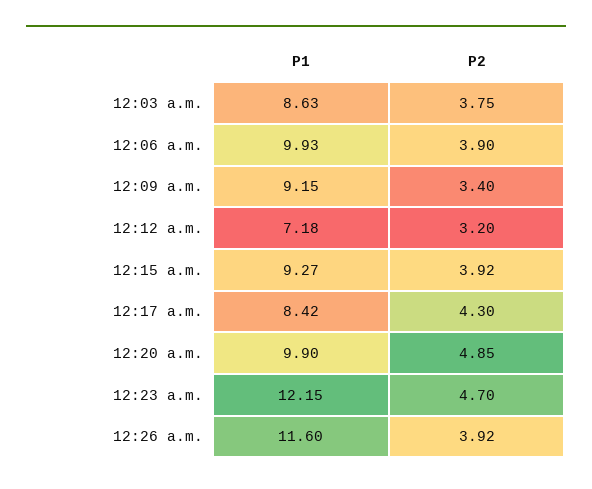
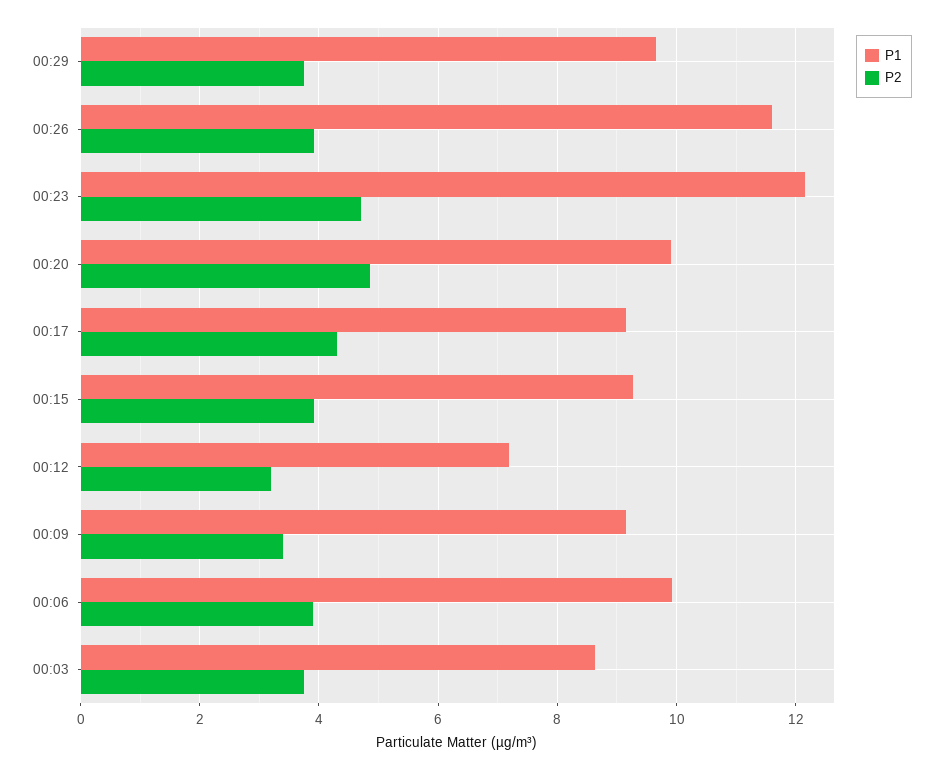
P1, 12:17 a.m.: 8.42 -> 9.2
P1, 00:29: none -> 9.6
P2, 00:29: none -> 3.8

